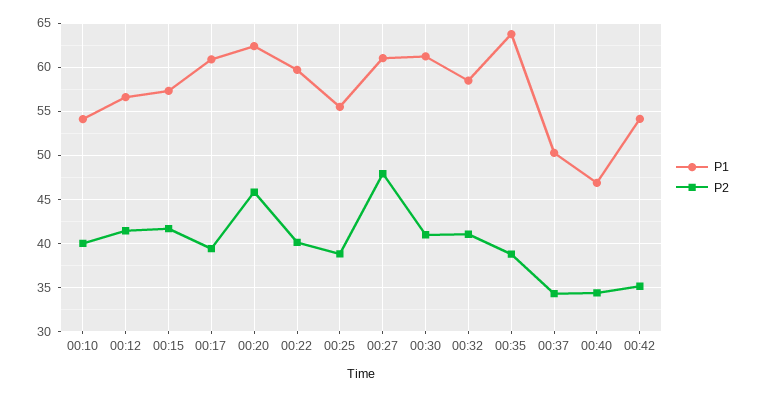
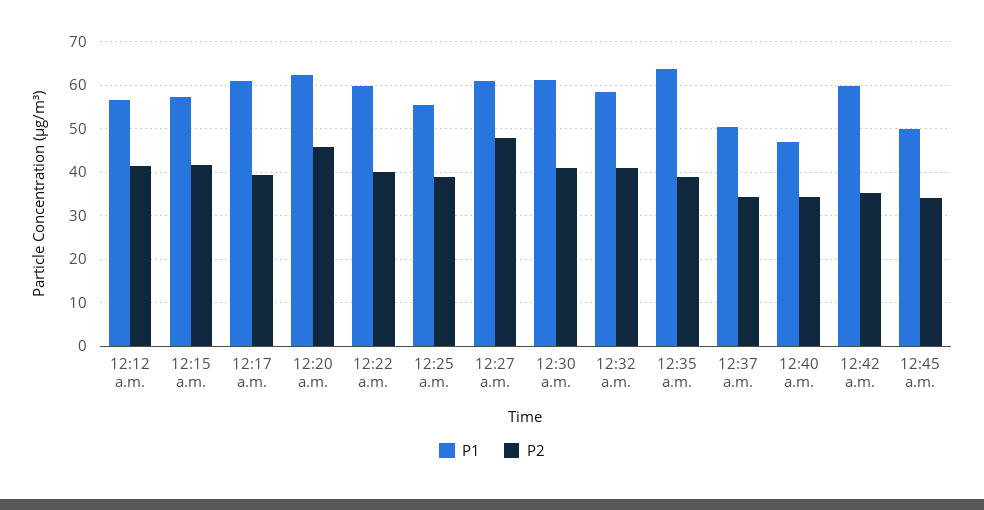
P1, 00:10: 54 -> none
P2, 00:10: 40 -> none
P1, 00:42: 54 -> 60
P1, 12:45 a.m.: none -> 50
P2, 12:45 a.m.: none -> 34

